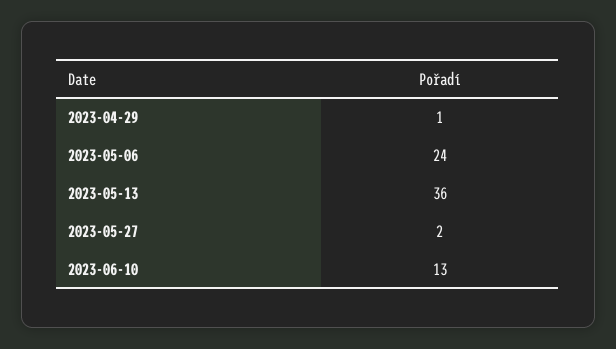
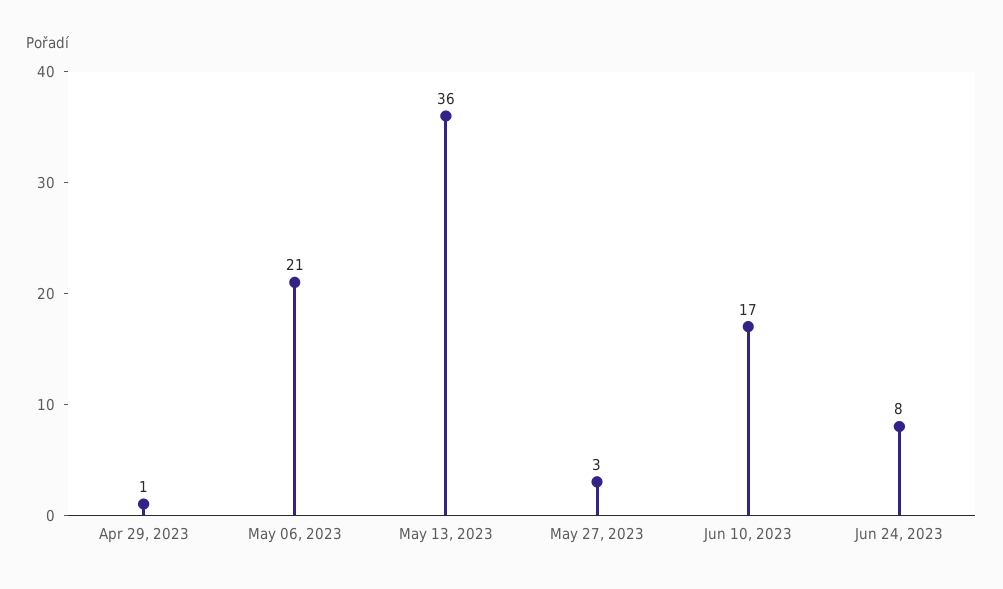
2023-05-06: 24 -> 21
2023-05-27: 2 -> 3
2023-06-10: 13 -> 17
Jun 24, 2023: none -> 8

